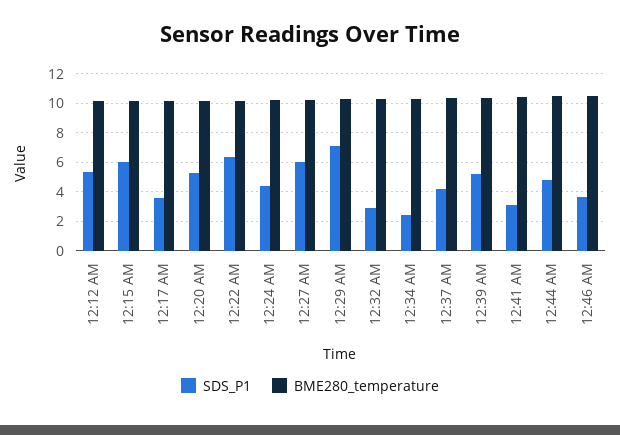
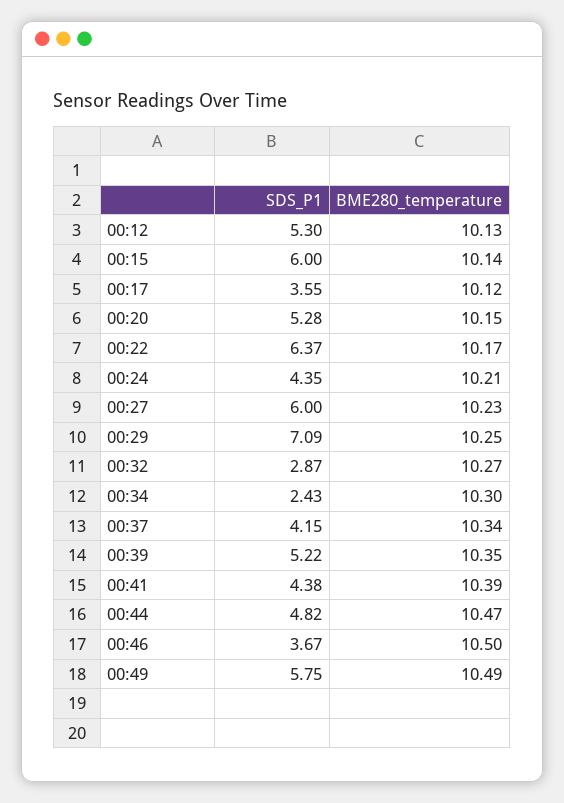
SDS_P1, 12:41 AM: 3 -> 4.38
SDS_P1, 00:49: none -> 5.75
BME280_temperature, 00:49: none -> 10.49

